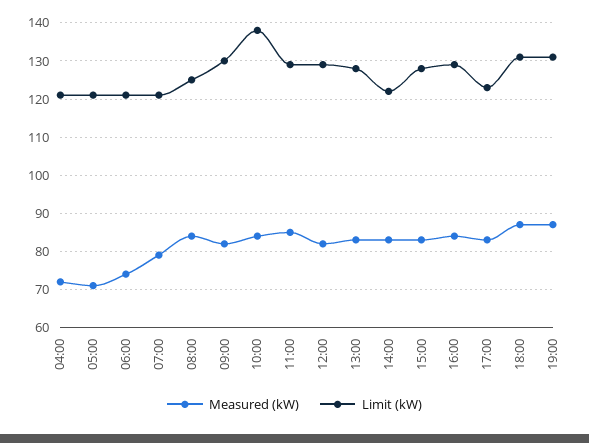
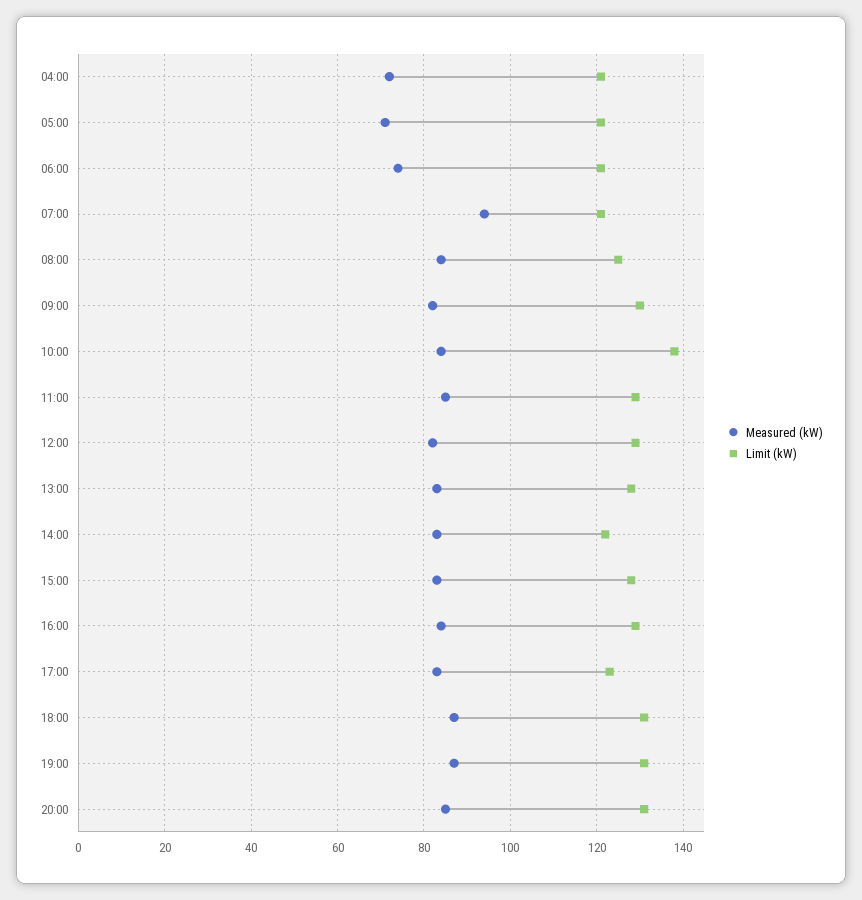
Measured (kW), 07:00: 80 -> 95
Measured (kW), 20:00: none -> 85
Limit (kW), 20:00: none -> 130

